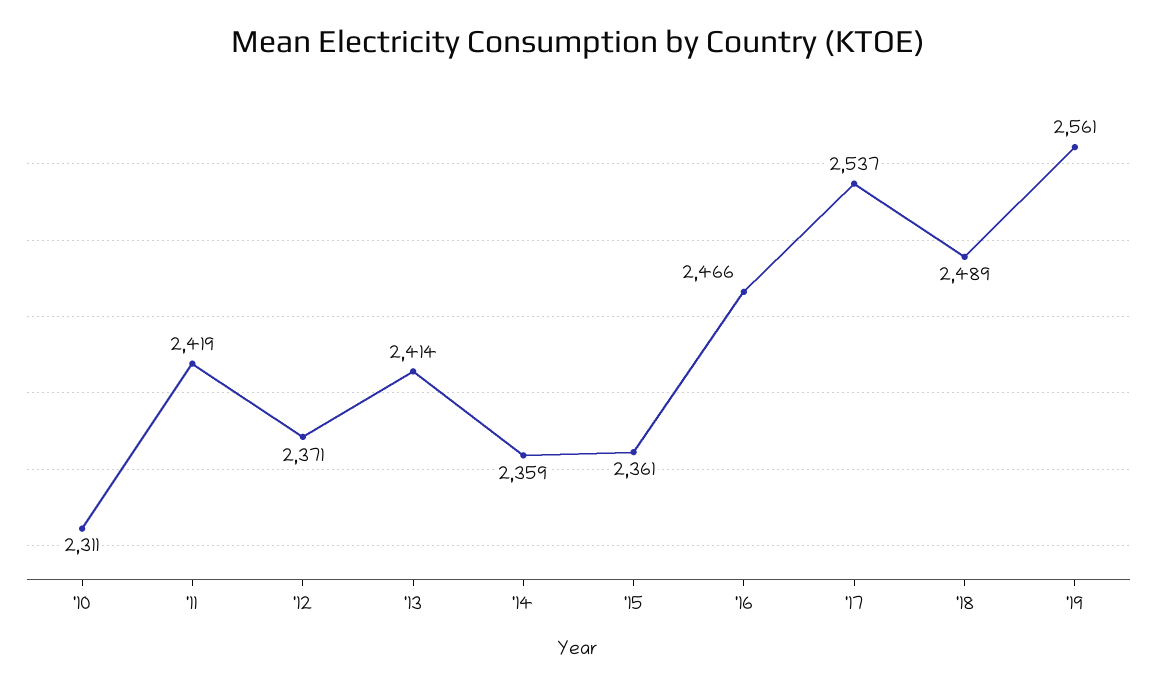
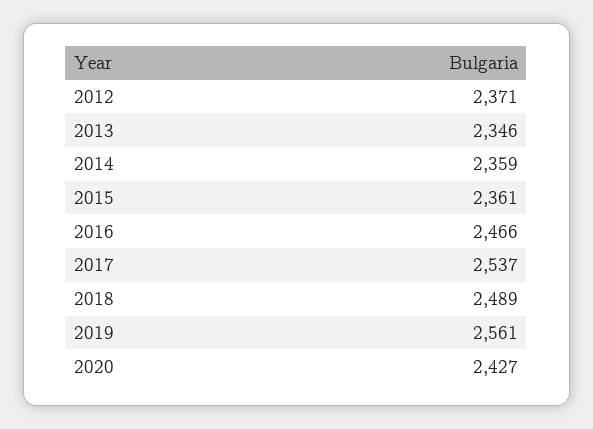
'10: 2311 -> none
'11: 2419 -> none
'13: 2414 -> 2346
2020: none -> 2427

